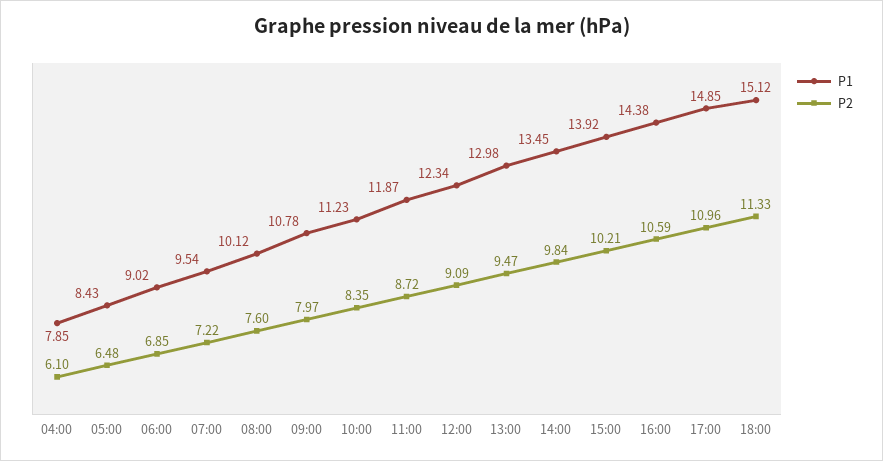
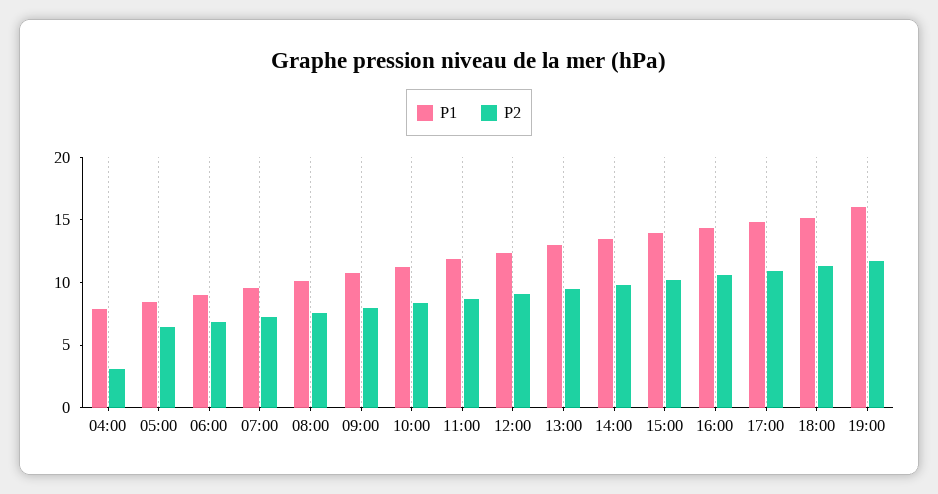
P2, 04:00: 6.1 -> 3
P1, 19:00: none -> 16
P2, 19:00: none -> 12

